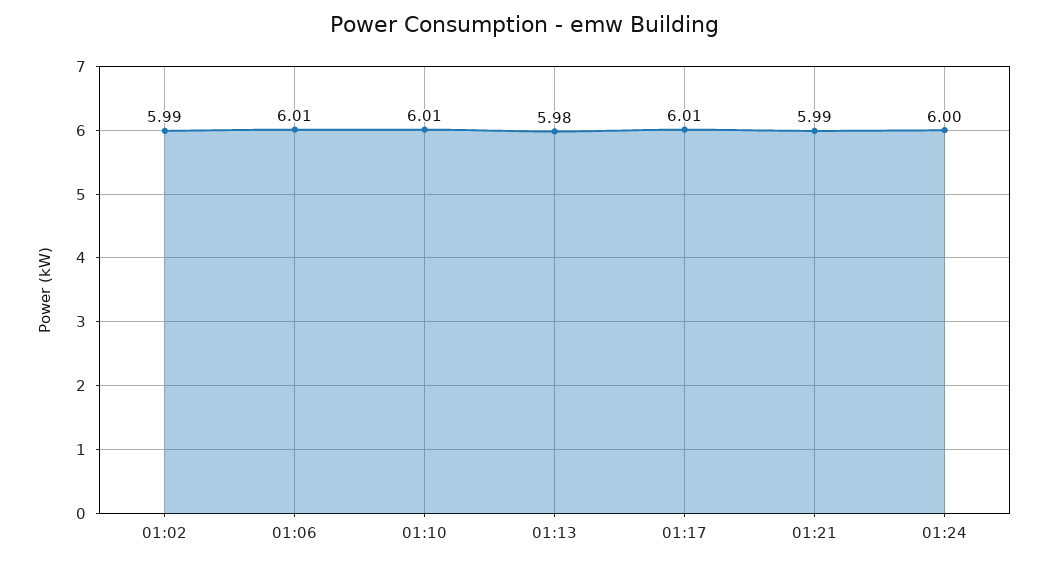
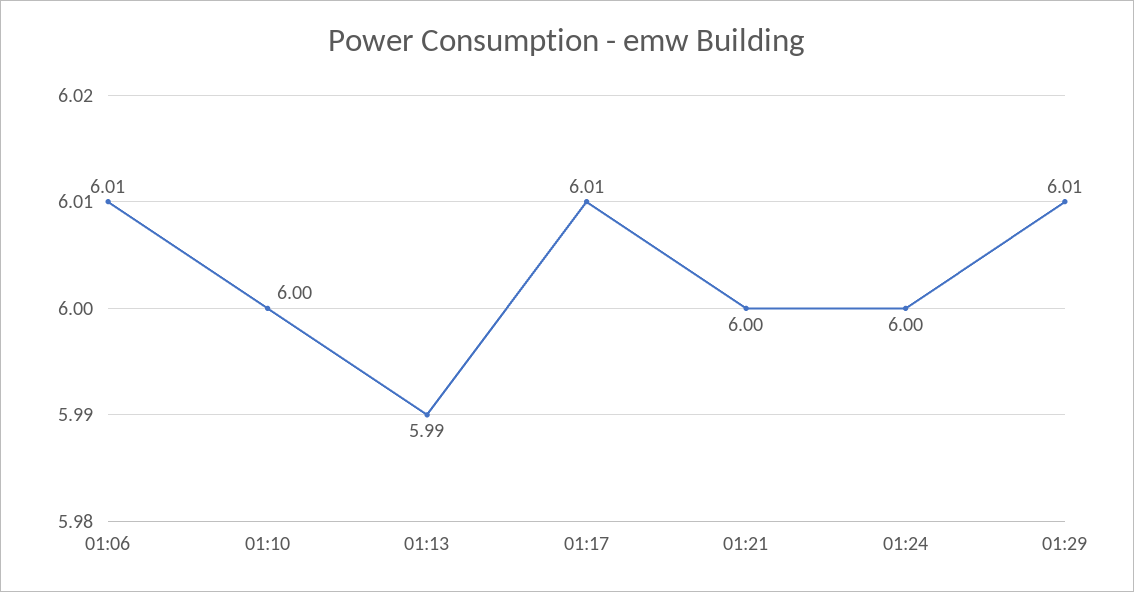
01:02: 5.99 -> none
01:10: 6.01 -> 6
01:13: 5.98 -> 5.99
01:21: 5.99 -> 6
01:29: none -> 6.01

